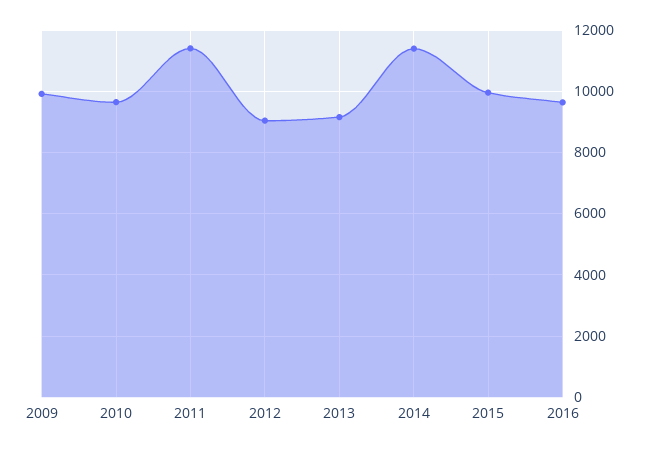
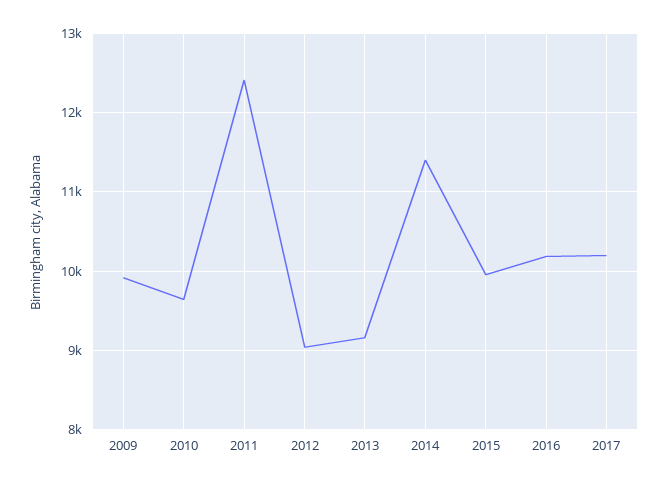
2011: 11400 -> 12400
2016: 9600 -> 10200
2017: none -> 10200

